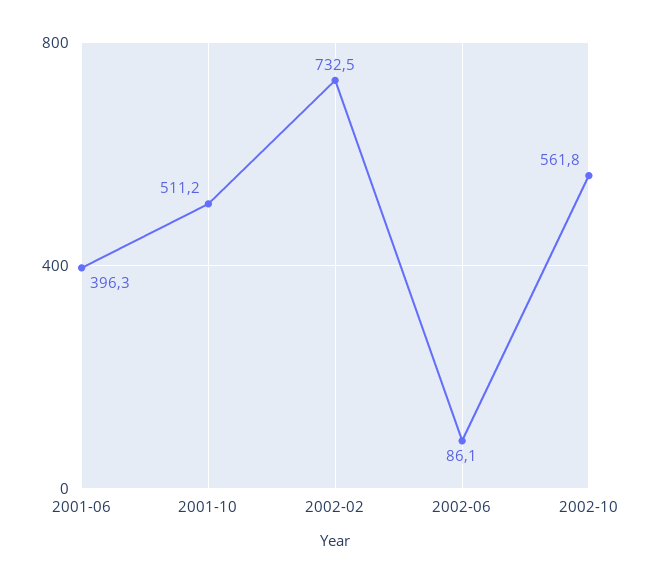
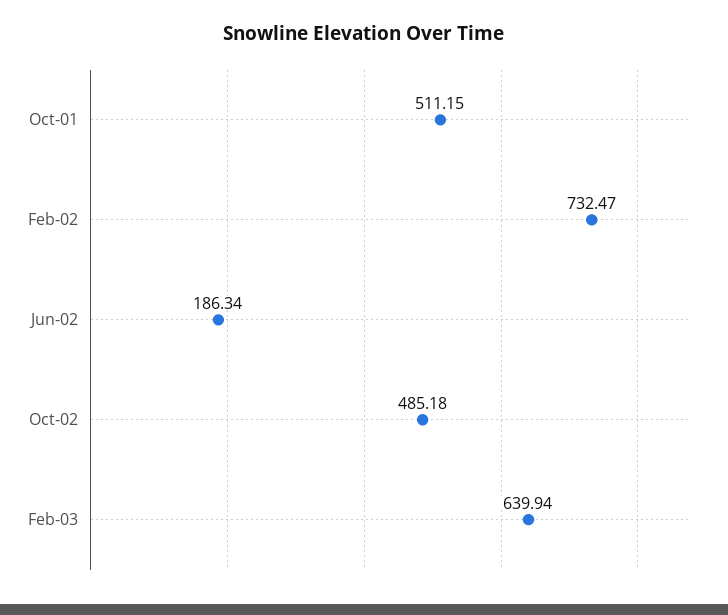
2001-06: 396.3 -> none
2002-06: 86.1 -> 186.34
2002-10: 561.8 -> 485.18
Feb-03: none -> 639.94

